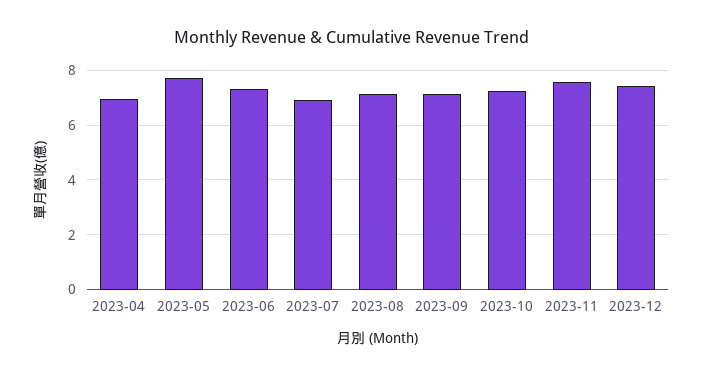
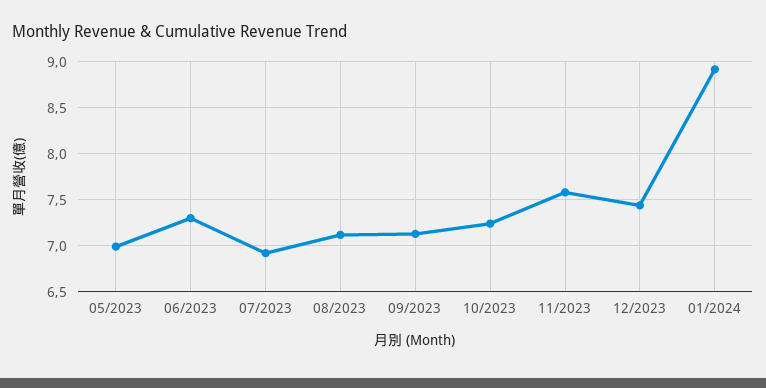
2023-04: 7 -> none
2023-05: 7.75 -> 7
01/2024: none -> 8.9

